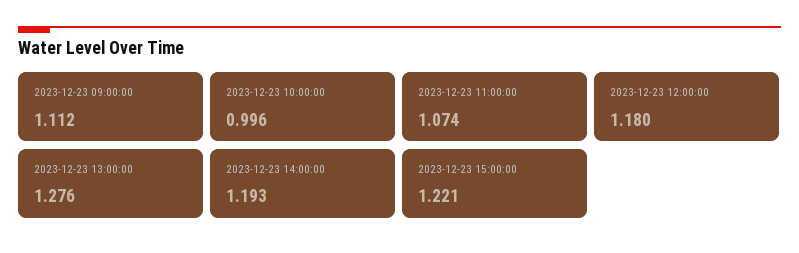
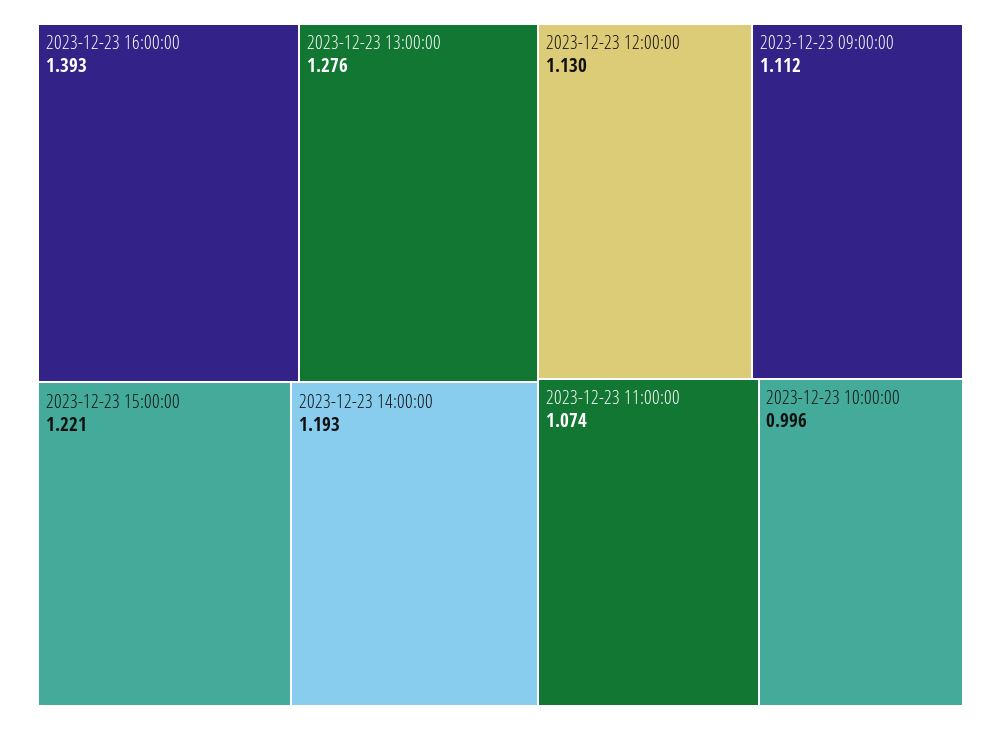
2023-12-23 12:00:00: 1.18 -> 1.13
2023-12-23 16:00:00: none -> 1.393

